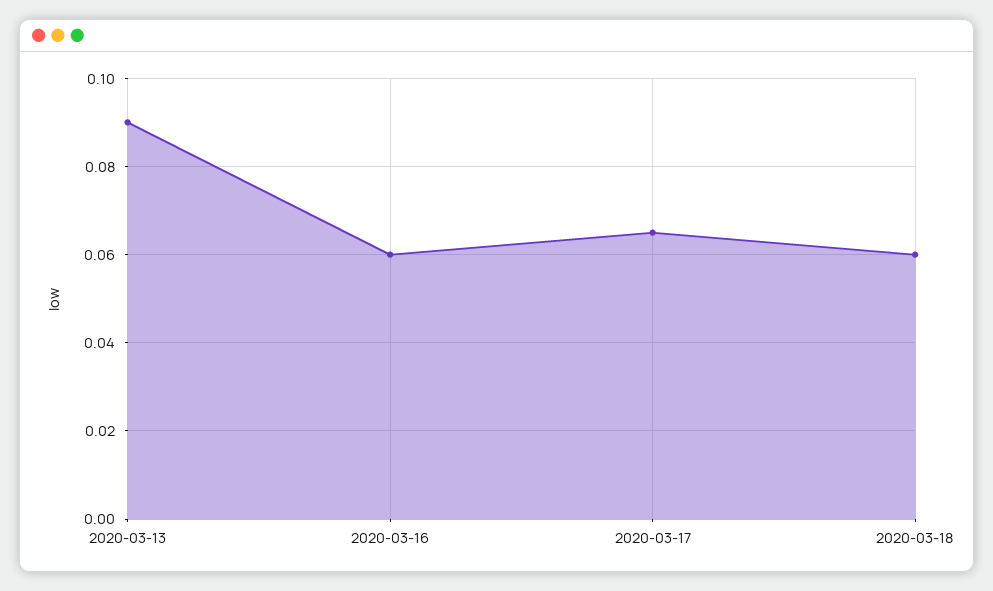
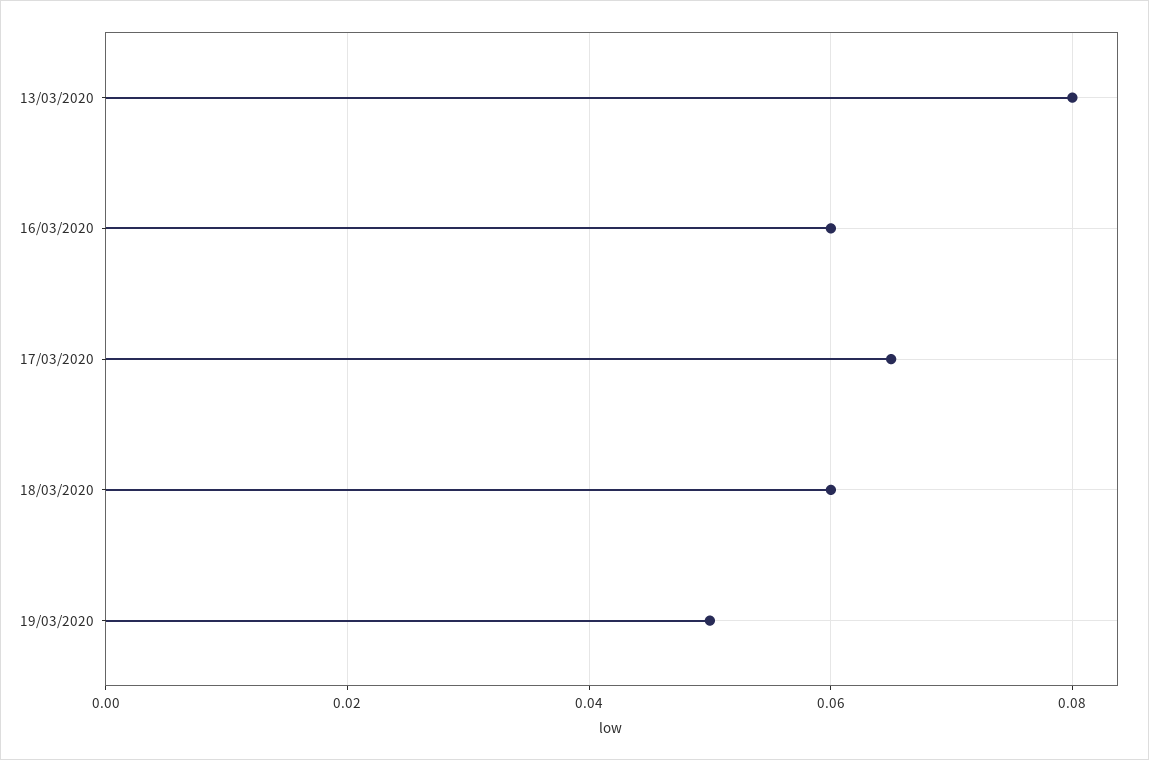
2020-03-13: 0.09 -> 0.08
19/03/2020: none -> 0.05

